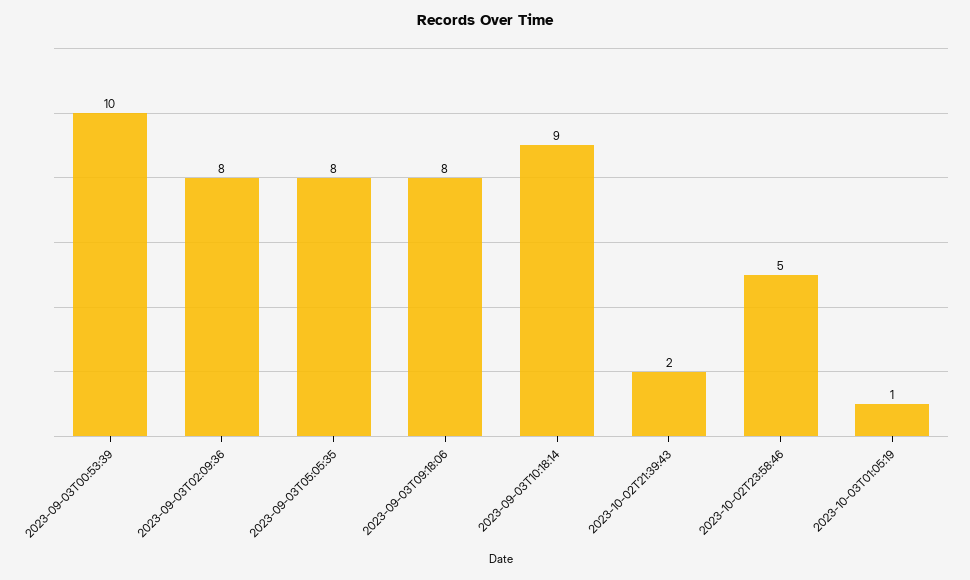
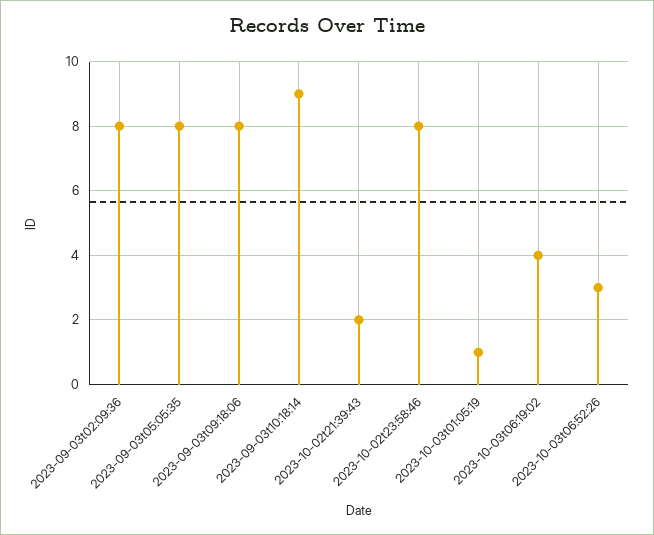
2023-09-03T00:53:39: 10 -> none
2023-10-02T23:58:46: 5 -> 8
2023-10-03t06:19:02: none -> 4
2023-10-03t06:52:26: none -> 3

